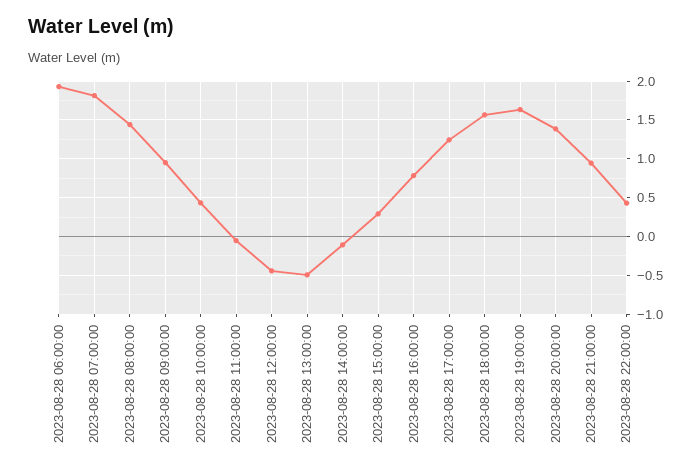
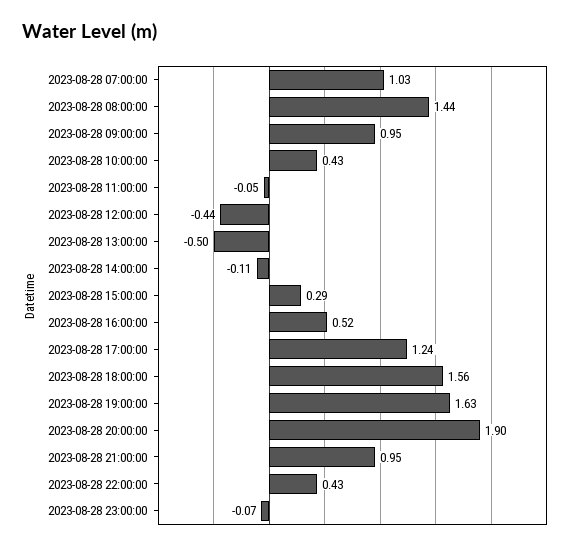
2023-08-28 06:00:00: 1.9 -> none
2023-08-28 07:00:00: 1.8 -> 1.03
2023-08-28 16:00:00: 0.8 -> 0.52
2023-08-28 20:00:00: 1.4 -> 1.9
2023-08-28 23:00:00: none -> -0.07

